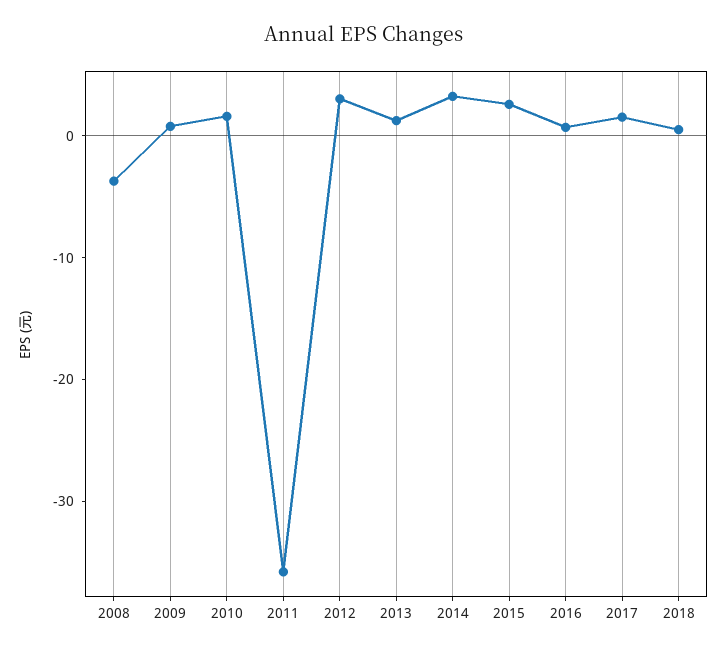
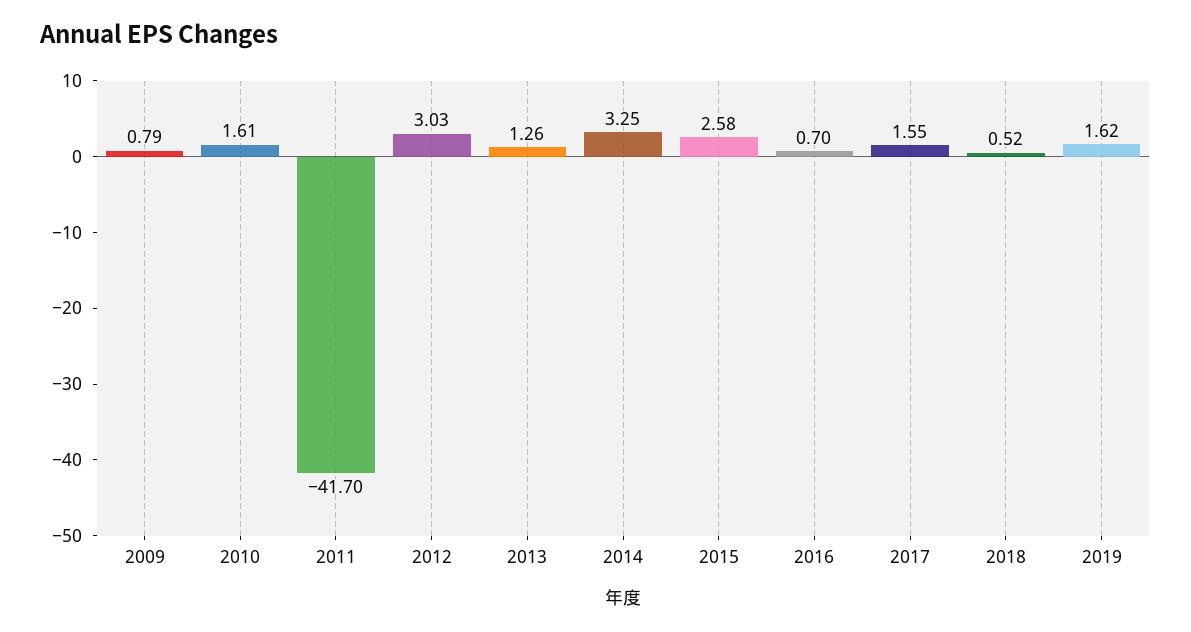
2008: -4 -> none
2011: -36 -> -41.7
2019: none -> 1.62

